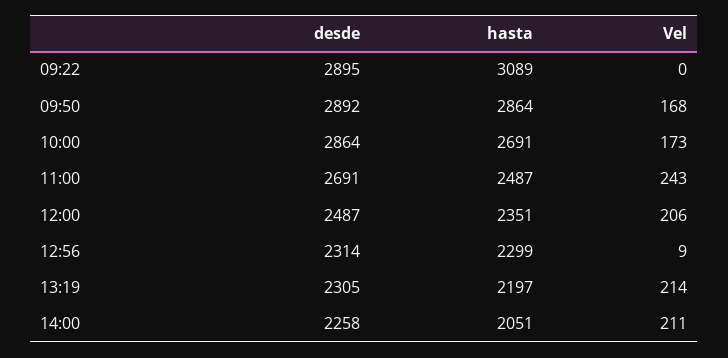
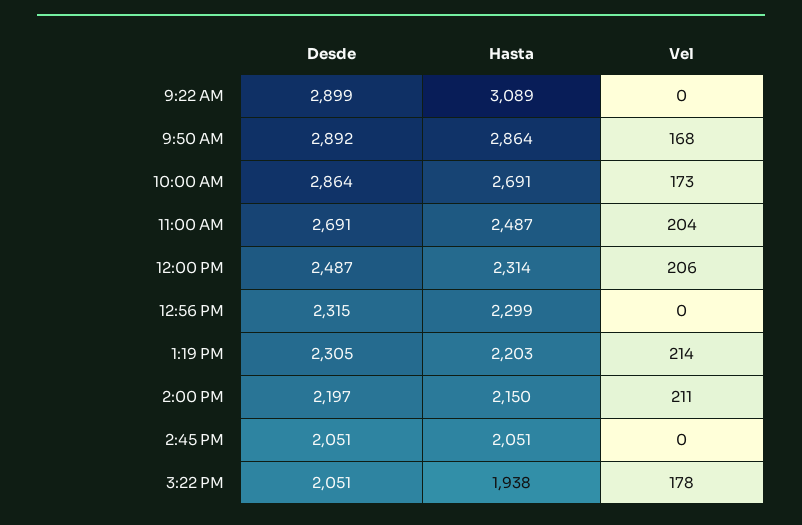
desde, 09:22: 2895 -> 2899
Vel, 11:00: 243 -> 204
hasta, 12:00: 2351 -> 2314
desde, 12:56: 2314 -> 2315
Vel, 12:56: 9 -> 0
hasta, 13:19: 2197 -> 2203
desde, 14:00: 2258 -> 2197
hasta, 14:00: 2051 -> 2150
desde, 2:45 PM: none -> 2051
hasta, 2:45 PM: none -> 2051
Vel, 2:45 PM: none -> 0
desde, 3:22 PM: none -> 2051
hasta, 3:22 PM: none -> 1938
Vel, 3:22 PM: none -> 178

